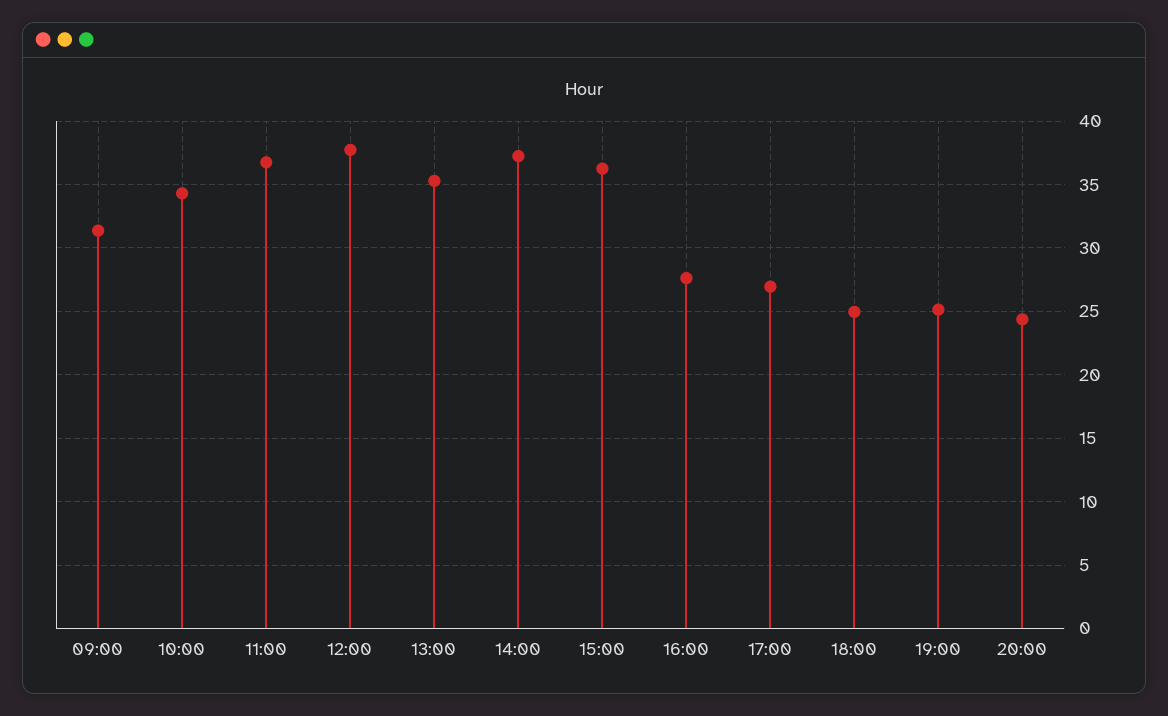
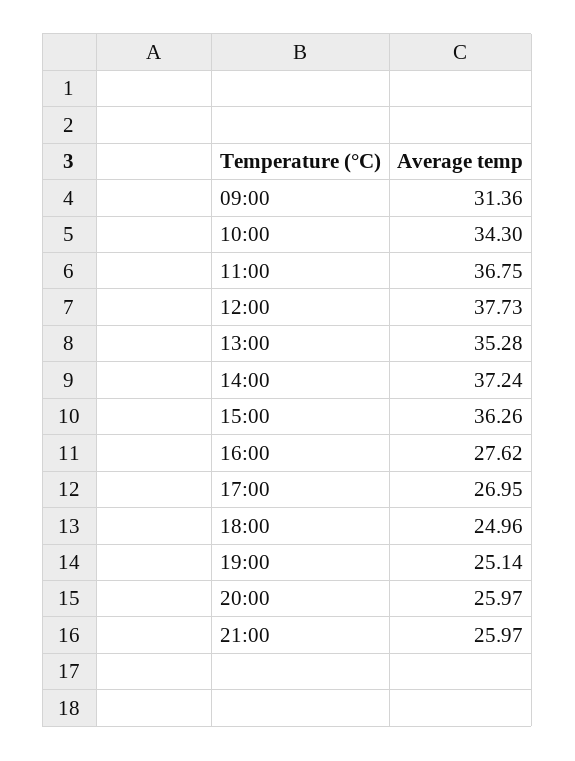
20:00: 24.5 -> 25.97
21:00: none -> 25.97

